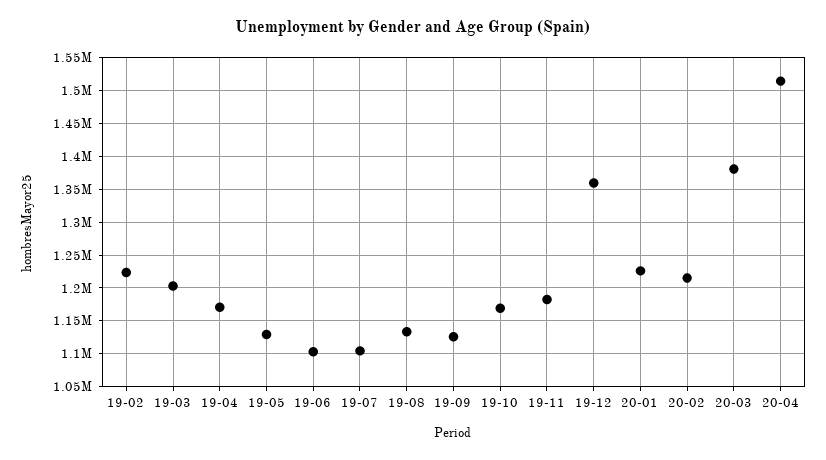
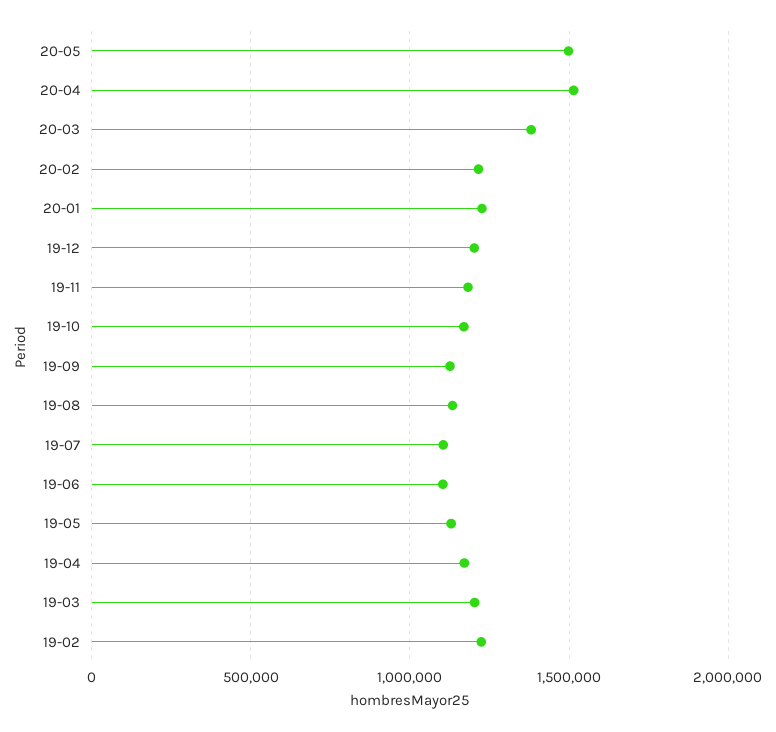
19-12: 1360000 -> 1200000
20-05: none -> 1500000

